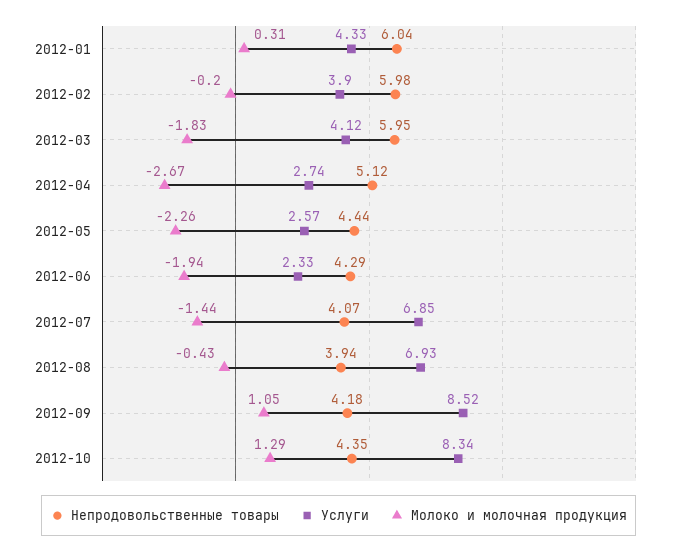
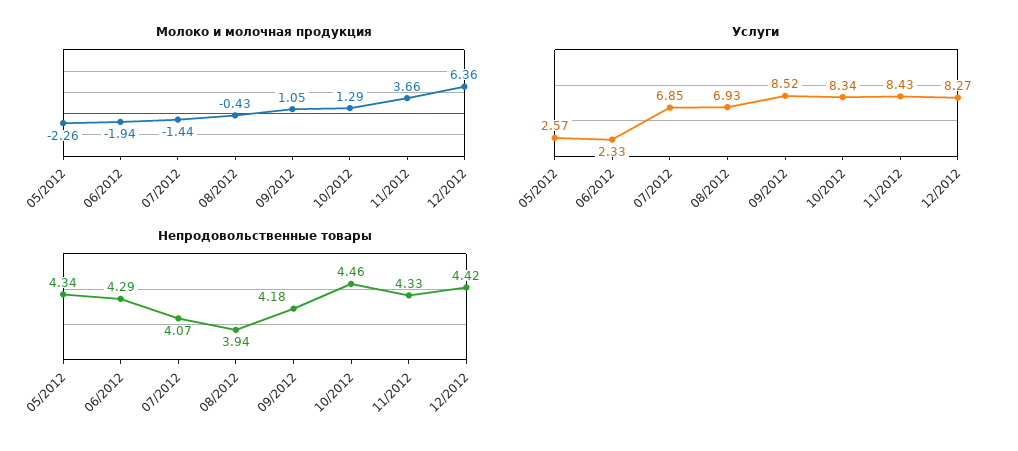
Непродовольственные товары, 2012-01: 6.04 -> none
Услуги, 2012-01: 4.33 -> none
Молоко и молочная продукция, 2012-01: 0.31 -> none
Непродовольственные товары, 2012-02: 5.98 -> none
Услуги, 2012-02: 3.9 -> none
Молоко и молочная продукция, 2012-02: -0.2 -> none
Непродовольственные товары, 2012-03: 5.95 -> none
Услуги, 2012-03: 4.12 -> none
Молоко и молочная продукция, 2012-03: -1.83 -> none
Непродовольственные товары, 2012-04: 5.12 -> none
Услуги, 2012-04: 2.74 -> none
Молоко и молочная продукция, 2012-04: -2.67 -> none
Непродовольственные товары, 2012-05: 4.44 -> 4.34
Непродовольственные товары, 2012-10: 4.35 -> 4.46
Молоко и молочная продукция, 11/2012: none -> 3.66
Молоко и молочная продукция, 12/2012: none -> 6.36
Услуги, 11/2012: none -> 8.43
Услуги, 12/2012: none -> 8.27
Непродовольственные товары, 11/2012: none -> 4.33
Непродовольственные товары, 12/2012: none -> 4.42

